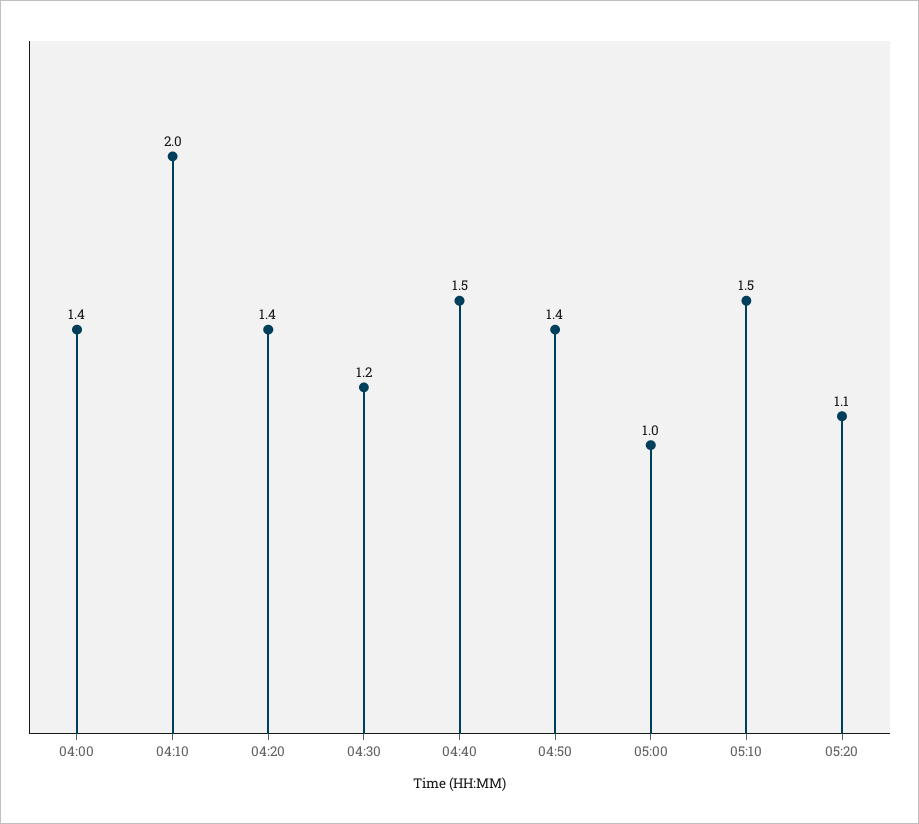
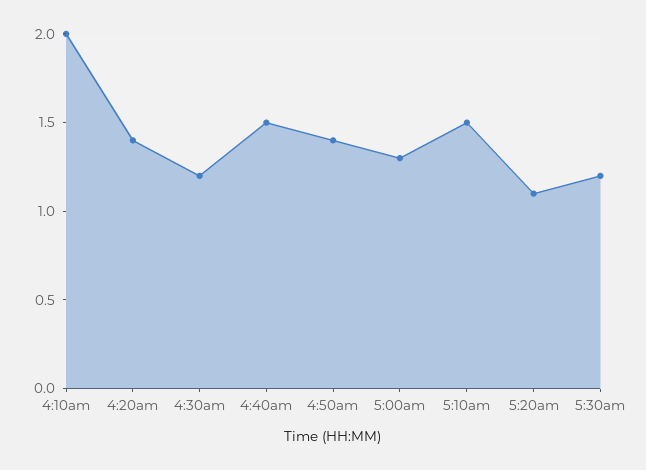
04:00: 1.4 -> none
05:00: 1 -> 1.3
5:30am: none -> 1.2

